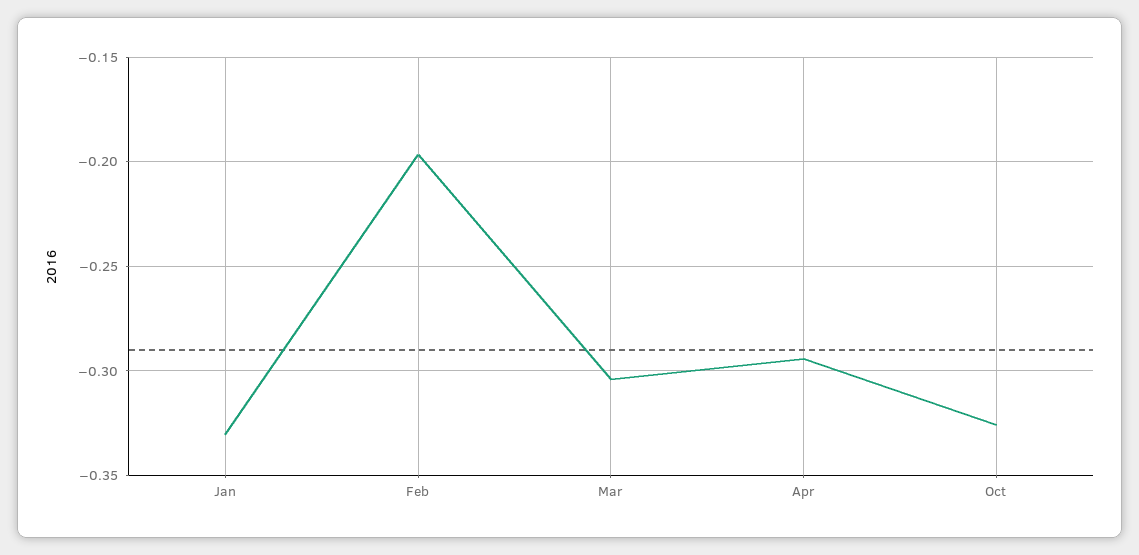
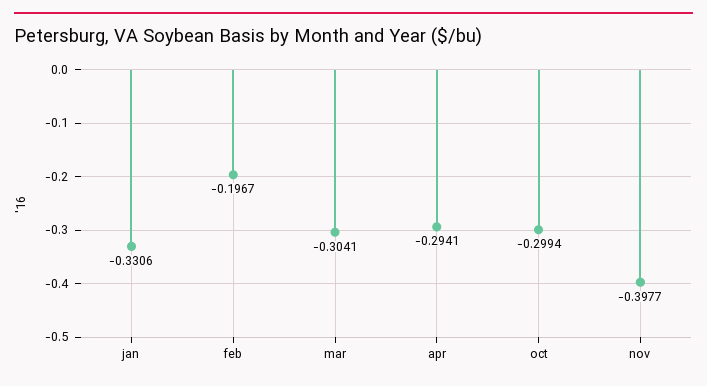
Oct: -0.325 -> -0.2994
nov: none -> -0.3977

